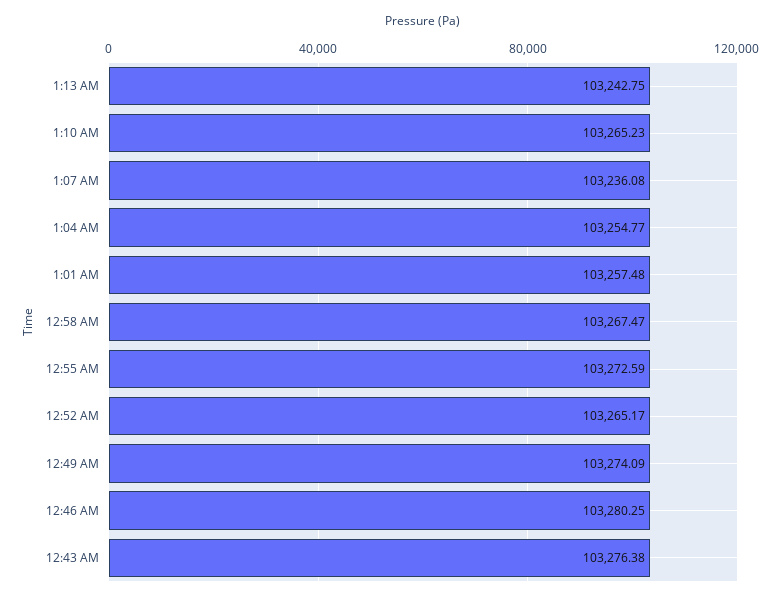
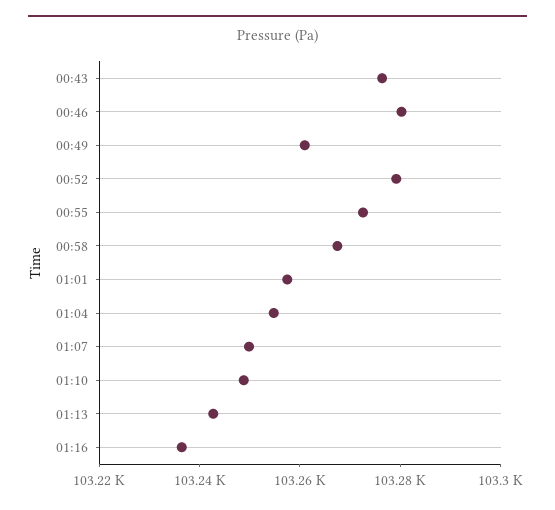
1:10 AM: 103265.23 -> 103250
1:07 AM: 103236.08 -> 103250
12:52 AM: 103265.17 -> 103280
12:49 AM: 103274.09 -> 103260
01:16: none -> 103235

